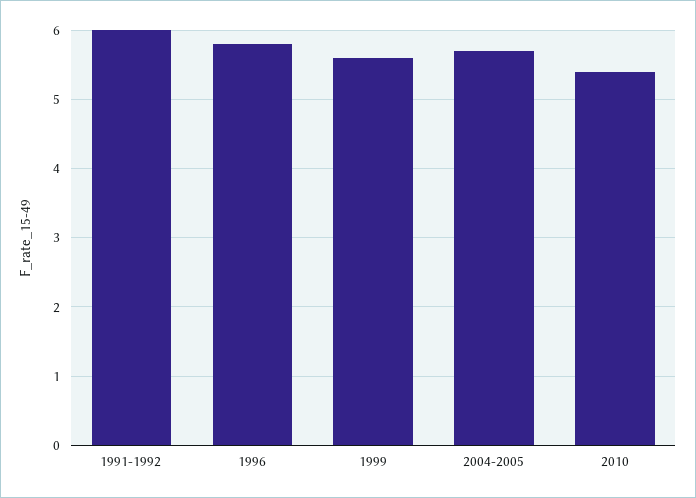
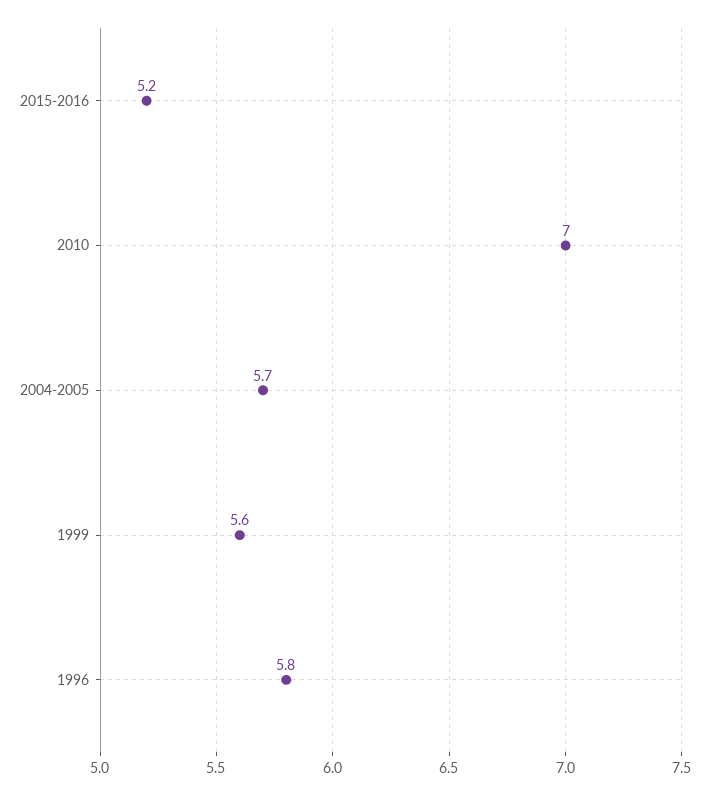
1991-1992: 6 -> none
2010: 5.4 -> 7
2015-2016: none -> 5.2

